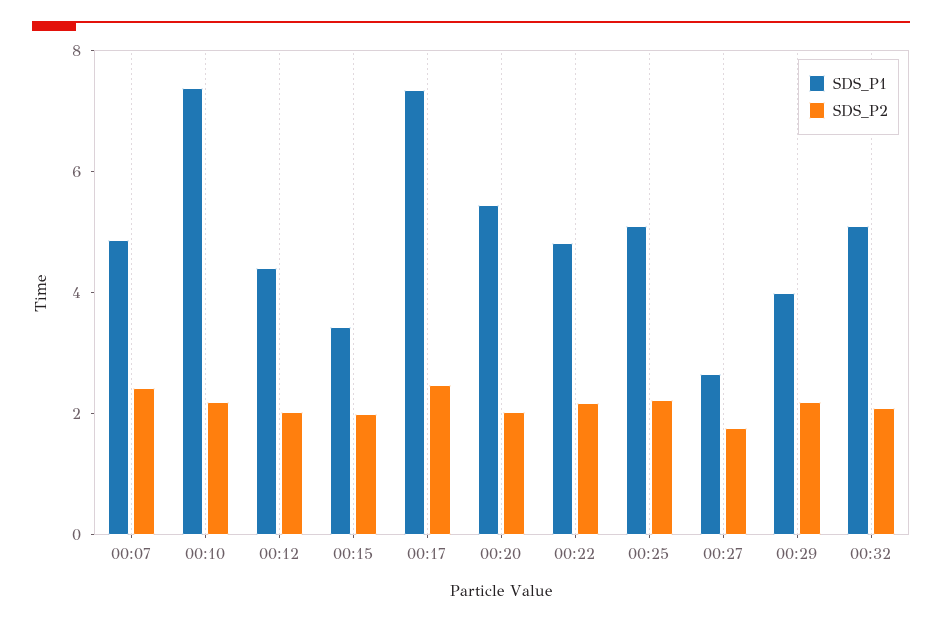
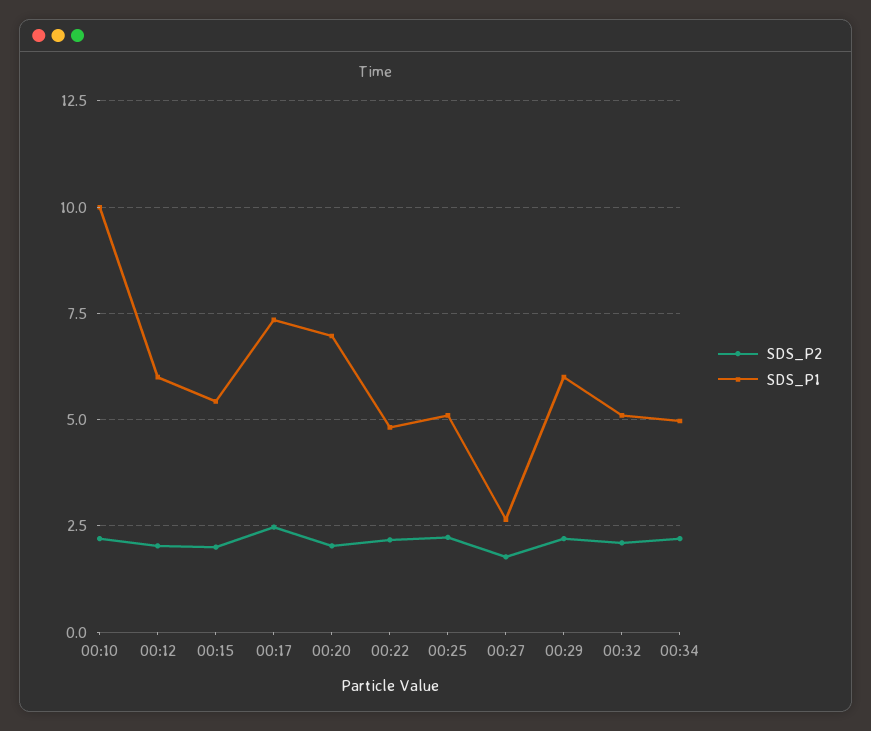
SDS_P1, 00:07: 5 -> none
SDS_P2, 00:07: 2.5 -> none
SDS_P1, 00:10: 7.5 -> 10
SDS_P1, 00:12: 4.5 -> 6
SDS_P1, 00:15: 3.5 -> 5.5
SDS_P1, 00:20: 5.5 -> 7
SDS_P1, 00:29: 4 -> 6
SDS_P2, 00:34: none -> 2.25
SDS_P1, 00:34: none -> 5

